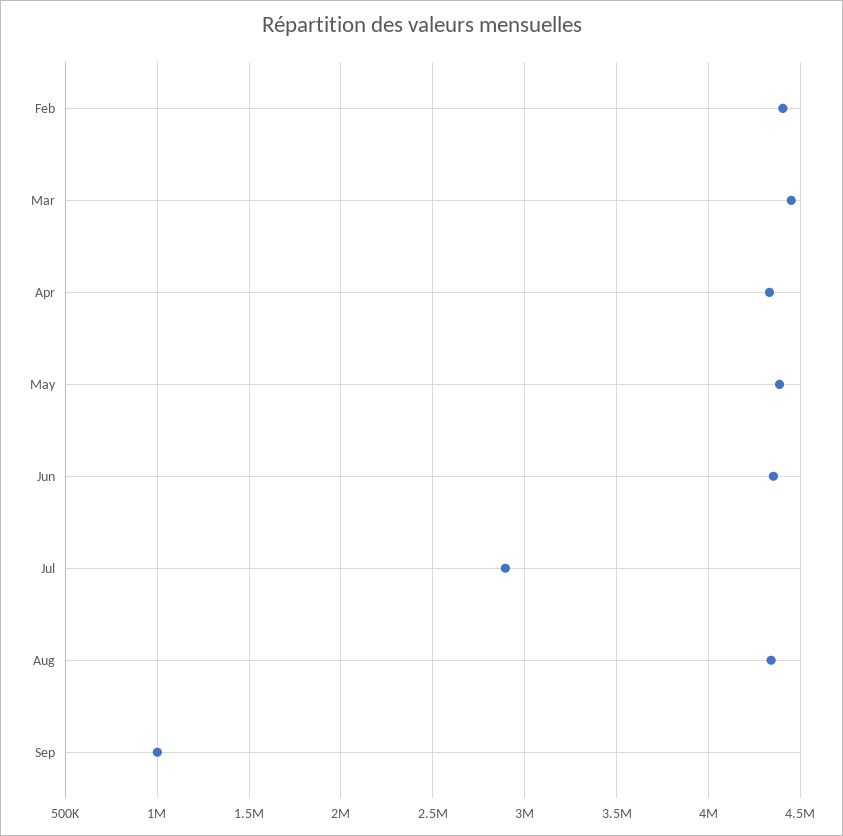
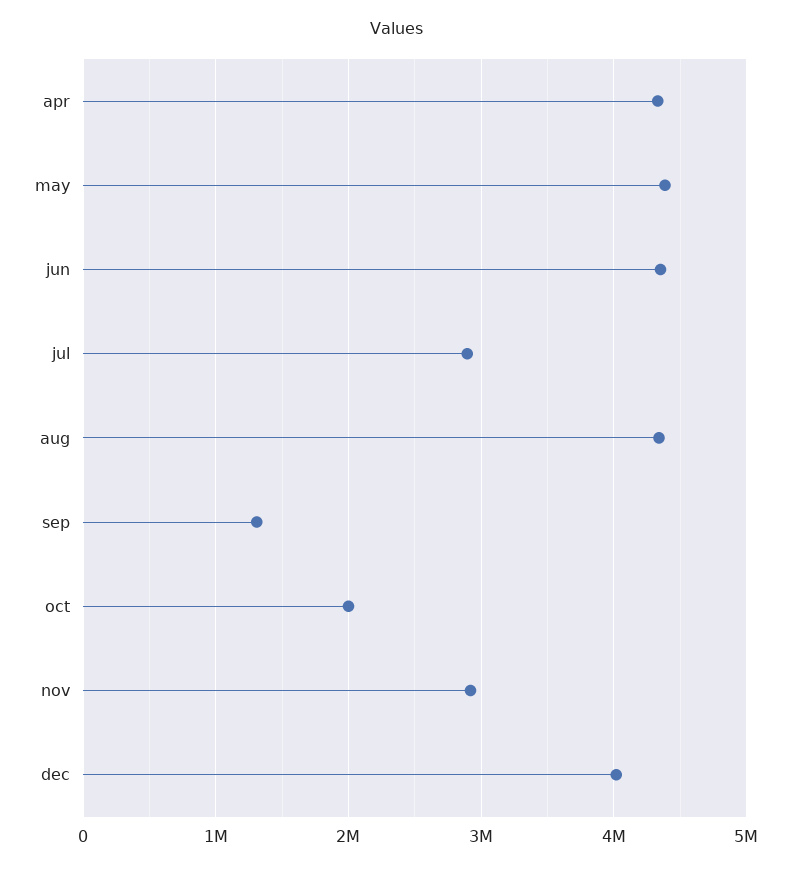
Feb: 4400000 -> none
Mar: 4450000 -> none
Sep: 1000000 -> 1300000
oct: none -> 2000000
nov: none -> 2900000
dec: none -> 4000000

